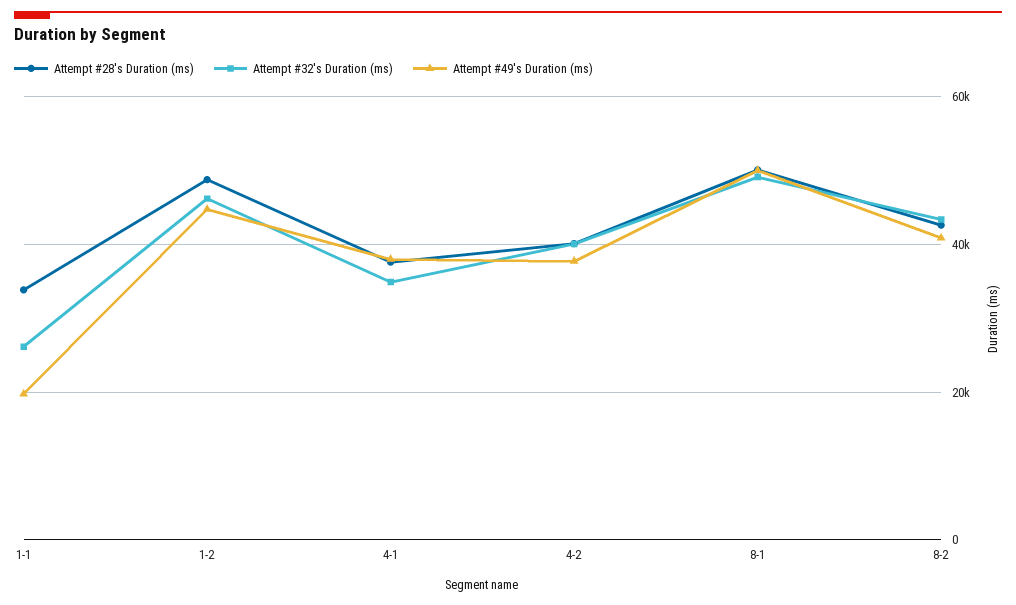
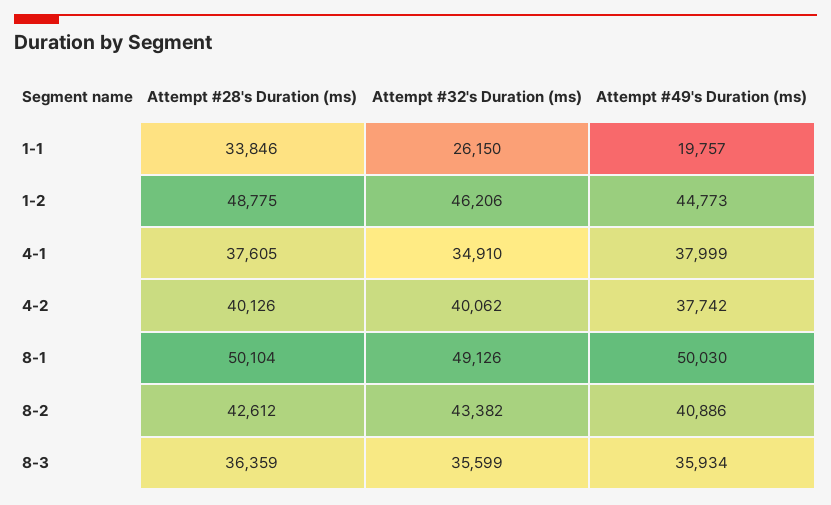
Attempt #28's Duration (ms), 8-3: none -> 36359
Attempt #32's Duration (ms), 8-3: none -> 35599
Attempt #49's Duration (ms), 8-3: none -> 35934

